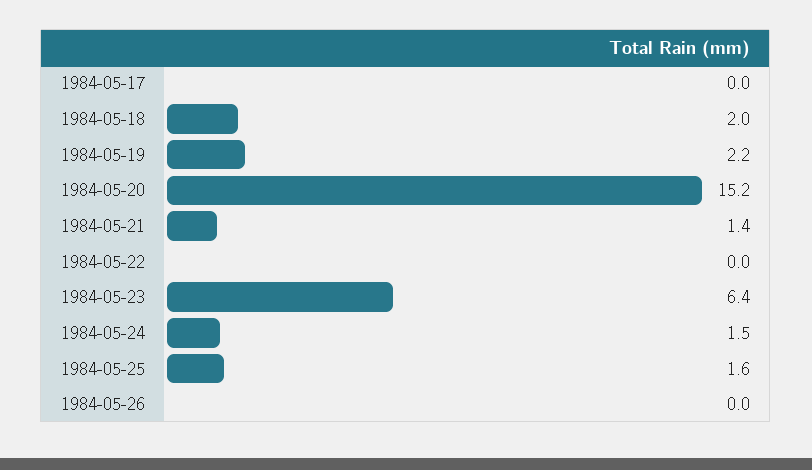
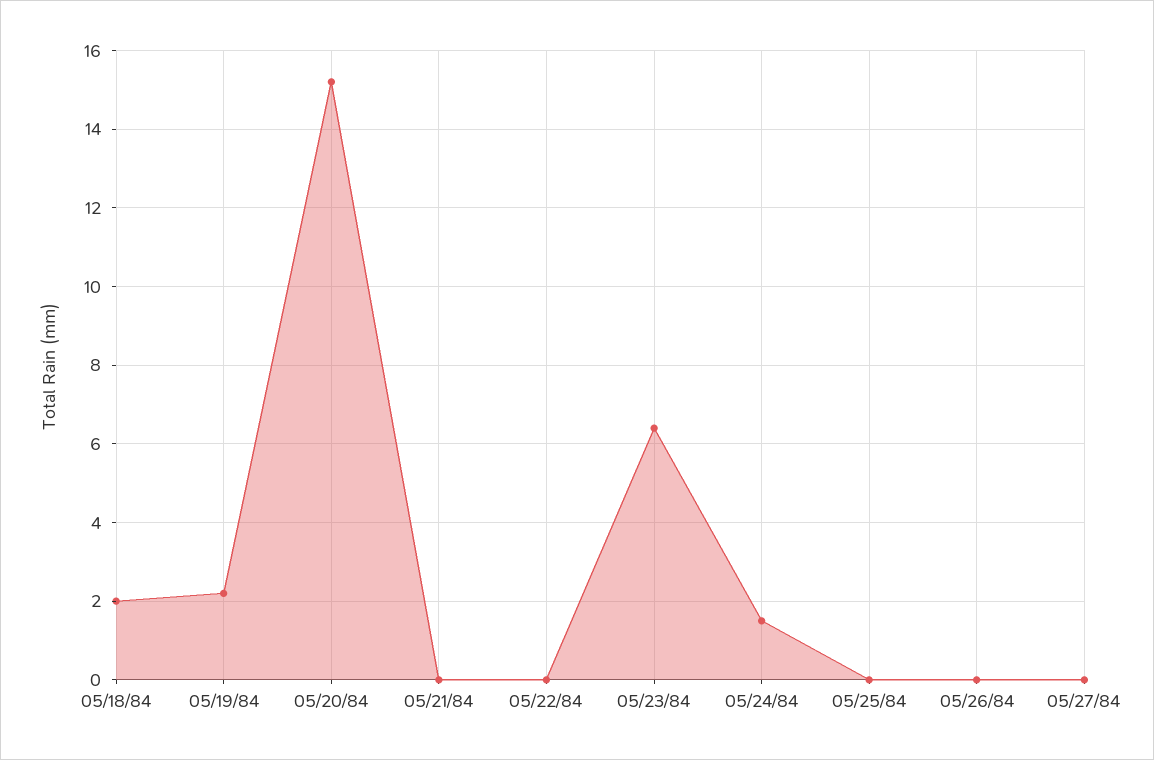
1984-05-17: 0 -> none
1984-05-21: 1.4 -> 0
1984-05-25: 1.6 -> 0
05/27/84: none -> 0

